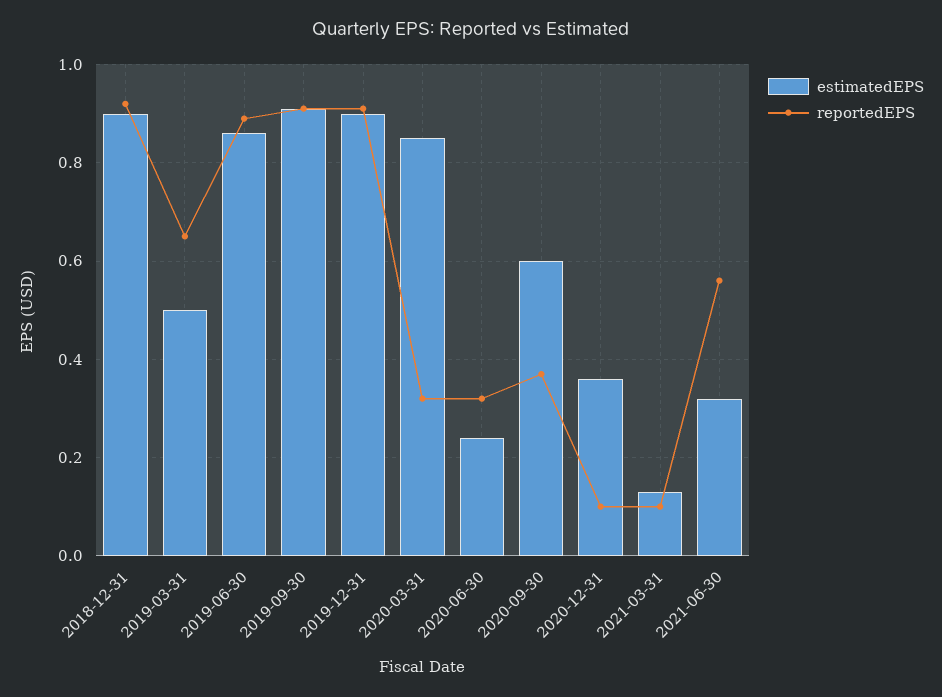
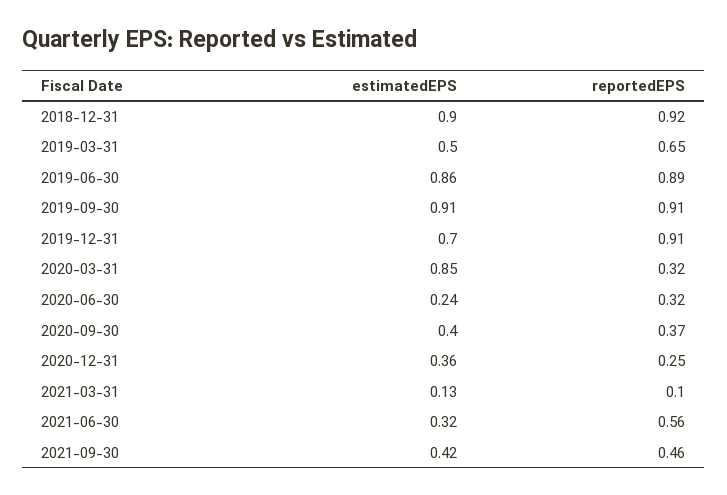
estimatedEPS, 2019-12-31: 0.9 -> 0.7
estimatedEPS, 2020-09-30: 0.6 -> 0.4
reportedEPS, 2020-12-31: 0.1 -> 0.25
estimatedEPS, 2021-09-30: none -> 0.42
reportedEPS, 2021-09-30: none -> 0.46

